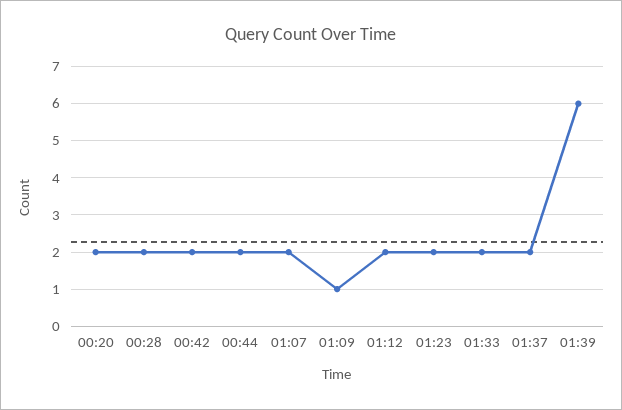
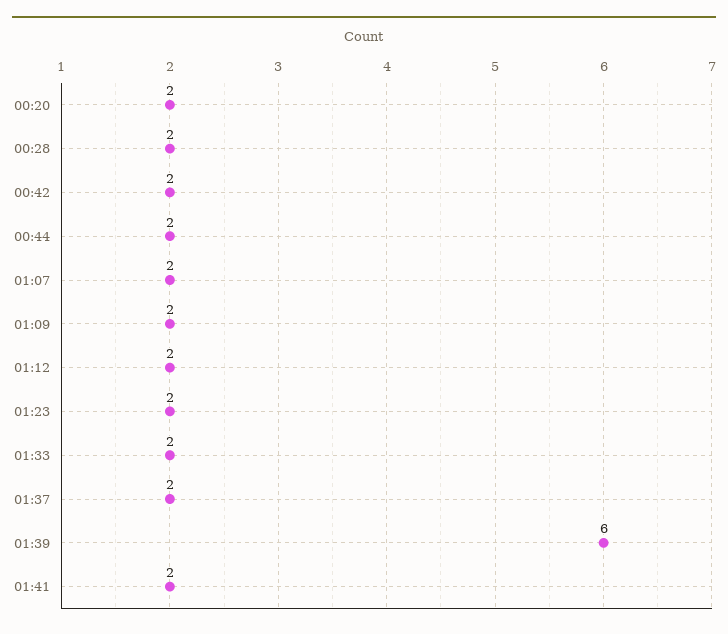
01:09: 1 -> 2
01:41: none -> 2

